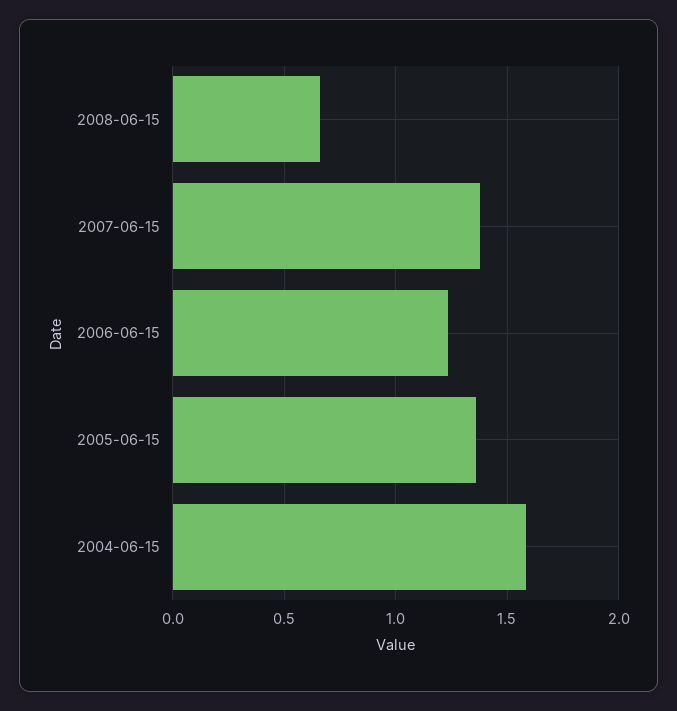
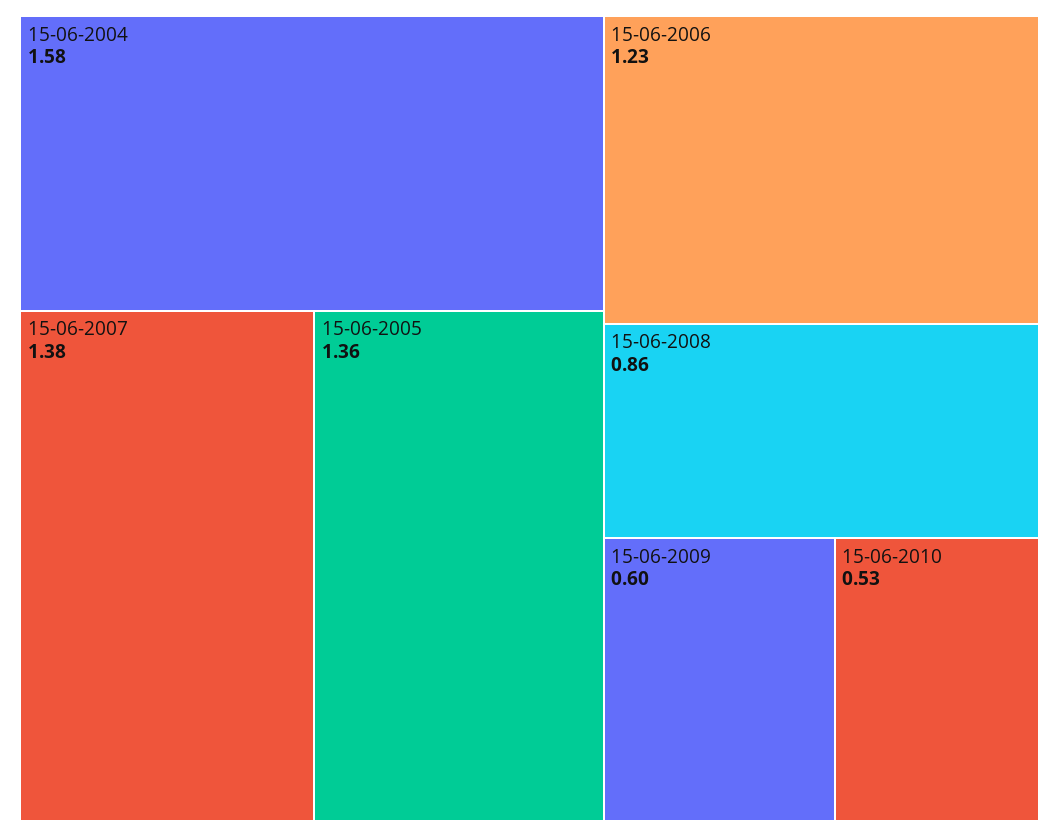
2008-06-15: 0.65 -> 0.86
15-06-2009: none -> 0.6
15-06-2010: none -> 0.53

